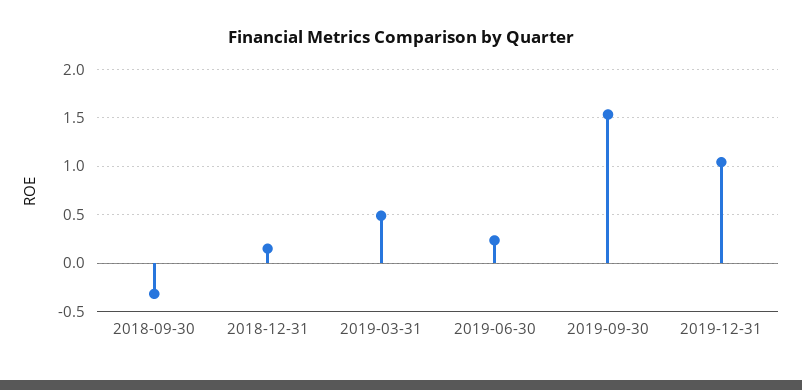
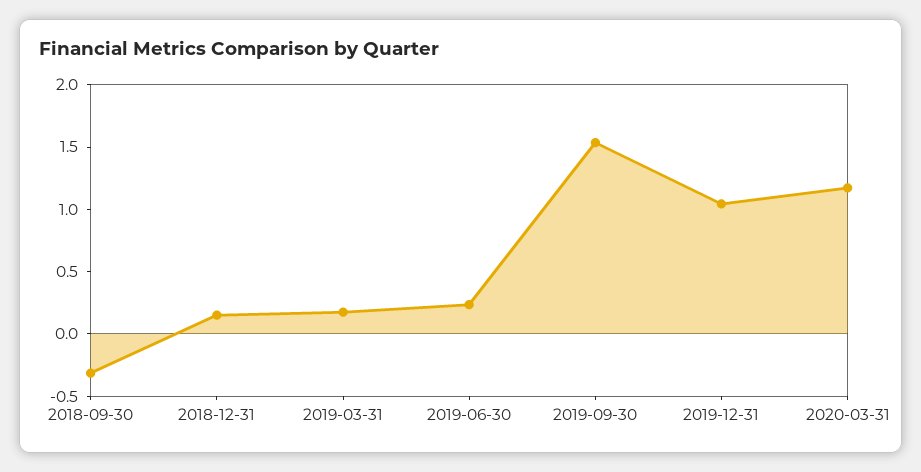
2019-03-31: 0.5 -> 0.2
2020-03-31: none -> 1.2

